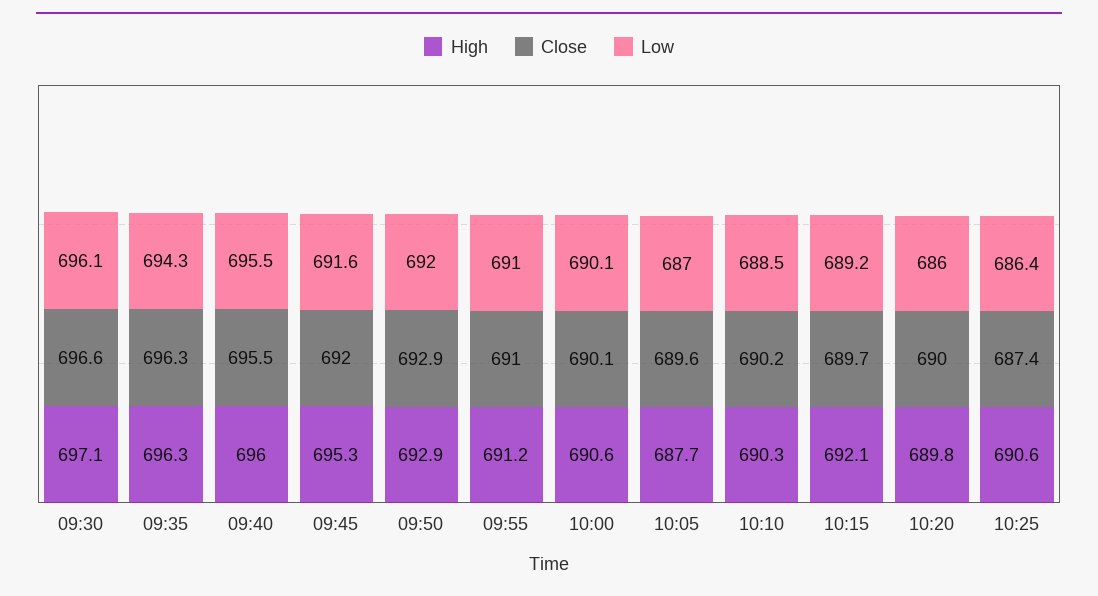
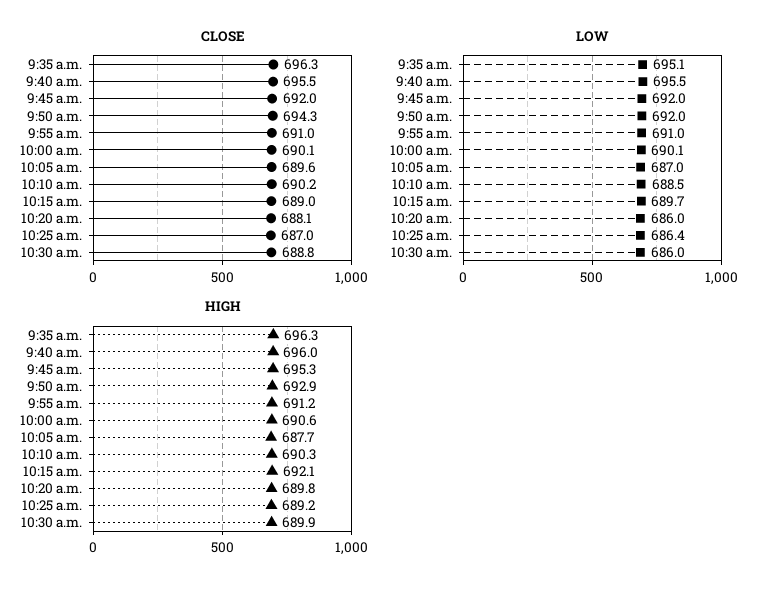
High, 09:30: 697.1 -> none
Close, 09:30: 696.6 -> none
Low, 09:30: 696.1 -> none
Low, 09:35: 694.3 -> 695.1
Low, 09:45: 691.6 -> 692
Close, 09:50: 692.9 -> 694.3
Close, 10:15: 689.7 -> 689
Low, 10:15: 689.2 -> 689.7
Close, 10:20: 690 -> 688.1
High, 10:25: 690.6 -> 689.2
Close, 10:25: 687.4 -> 687
Close, 10:30 a.m.: none -> 688.8
Low, 10:30 a.m.: none -> 686
High, 10:30 a.m.: none -> 689.9

